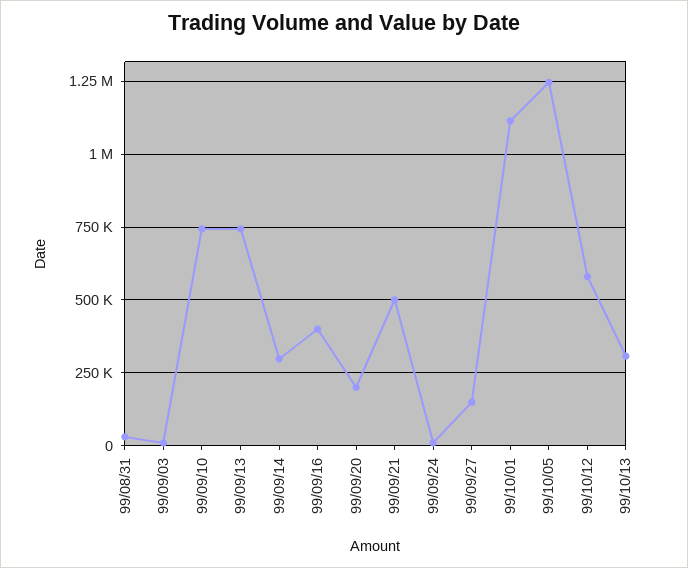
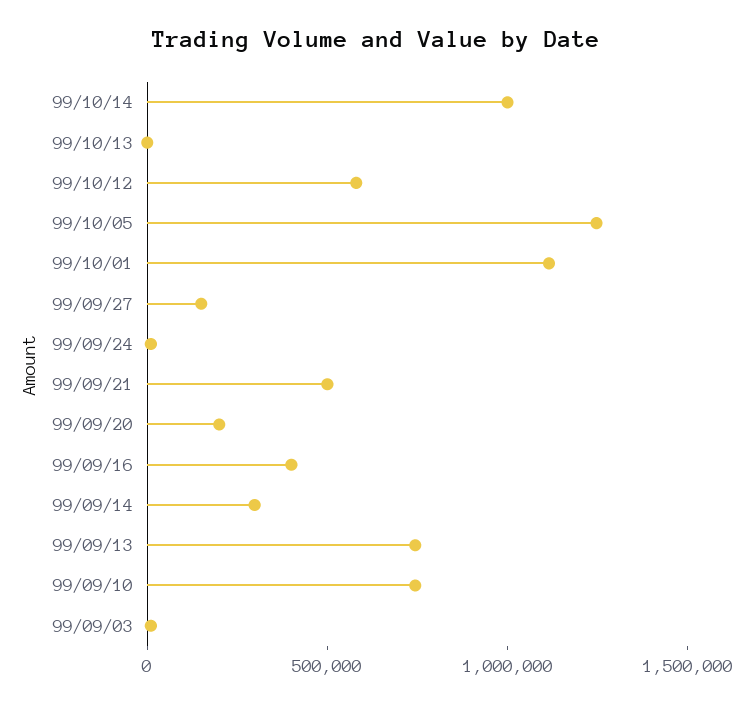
99/08/31: 25000 -> none
99/10/13: 300000 -> 0
99/10/14: none -> 1000000

